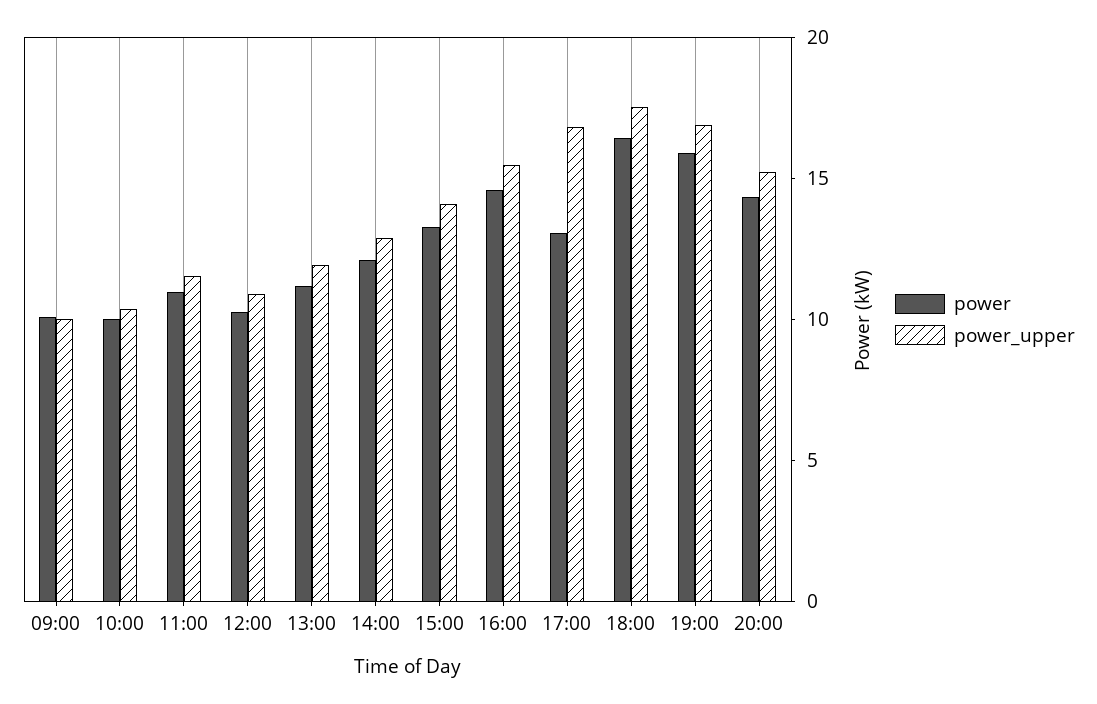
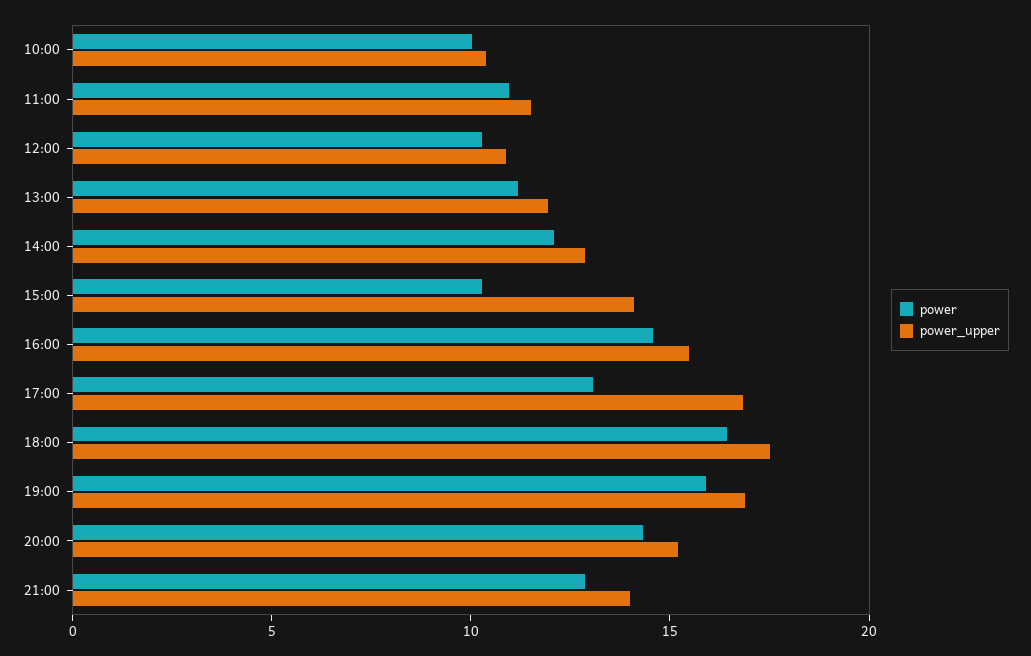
power, 09:00: 10 -> none
power_upper, 09:00: 10 -> none
power, 15:00: 13 -> 10
power, 21:00: none -> 13
power_upper, 21:00: none -> 14

